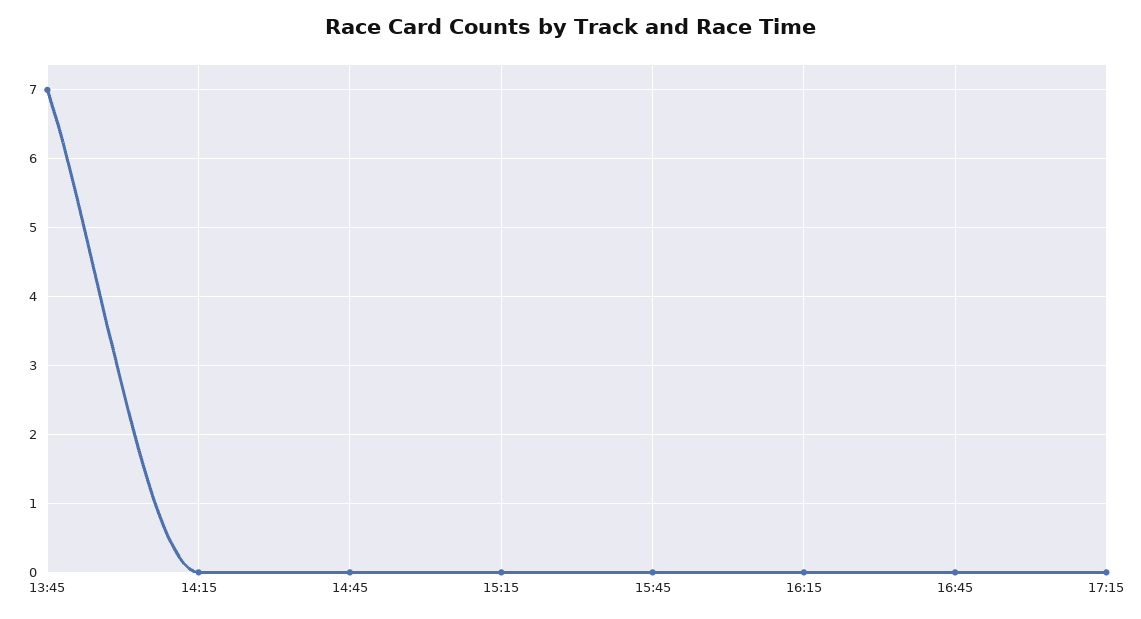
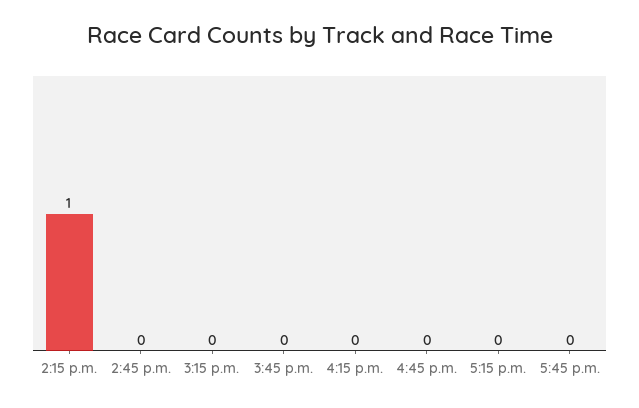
13:45: 7 -> none
14:15: 0 -> 1
5:45 p.m.: none -> 0

